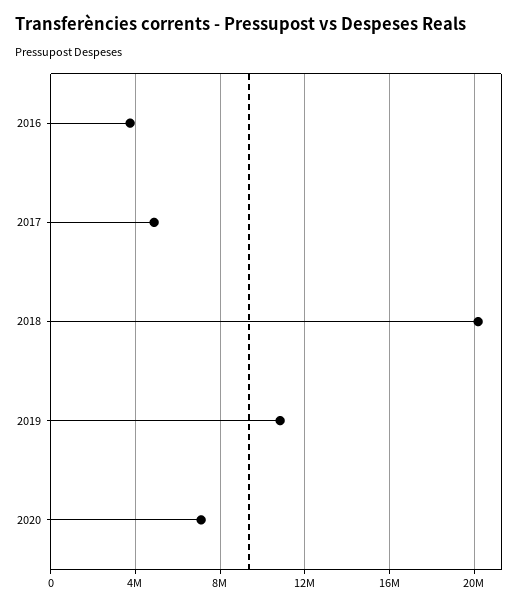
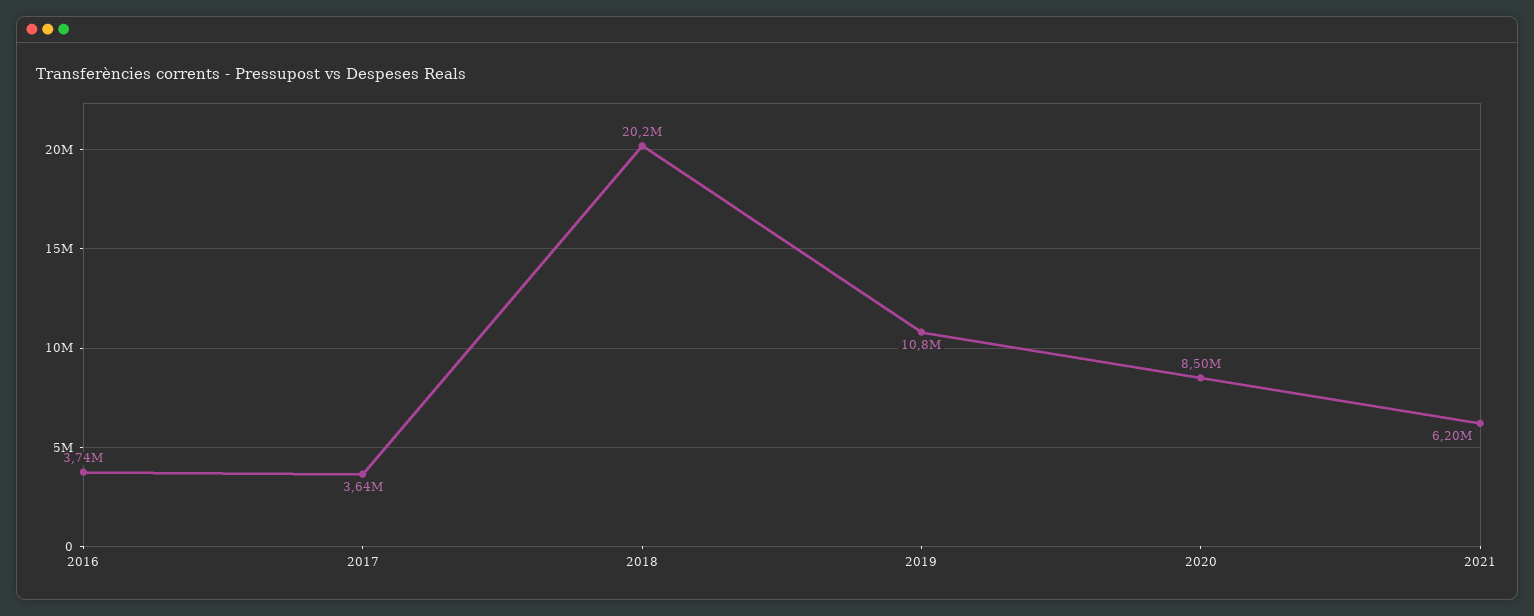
2017: 5000000 -> 3640000
2020: 7000000 -> 8500000
2021: none -> 6200000

